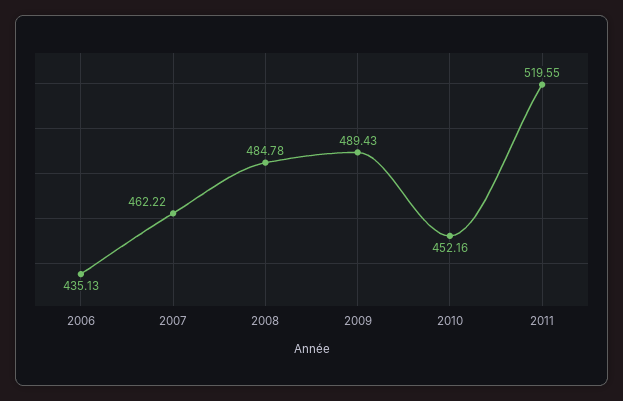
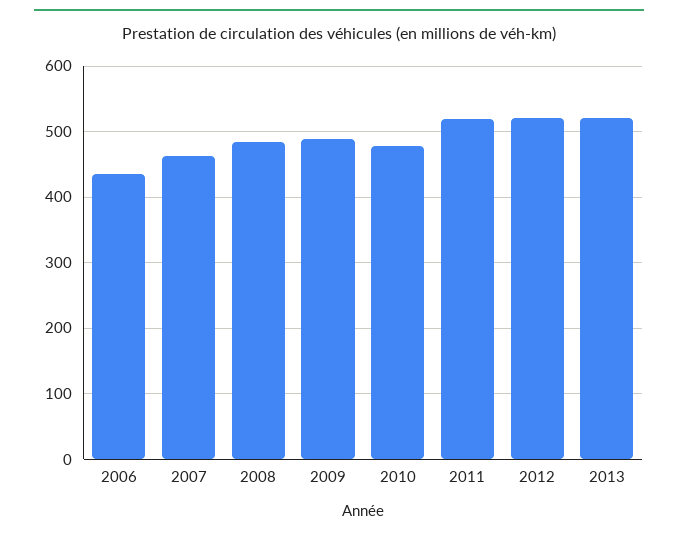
2010: 452.16 -> 480
2012: none -> 520
2013: none -> 520

